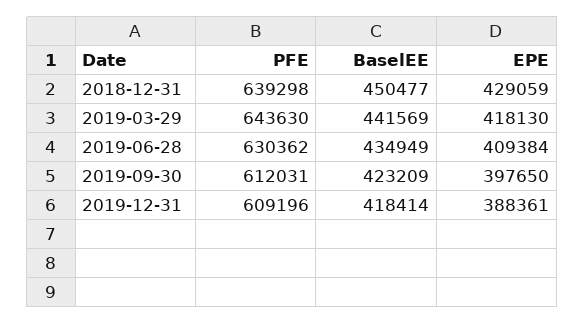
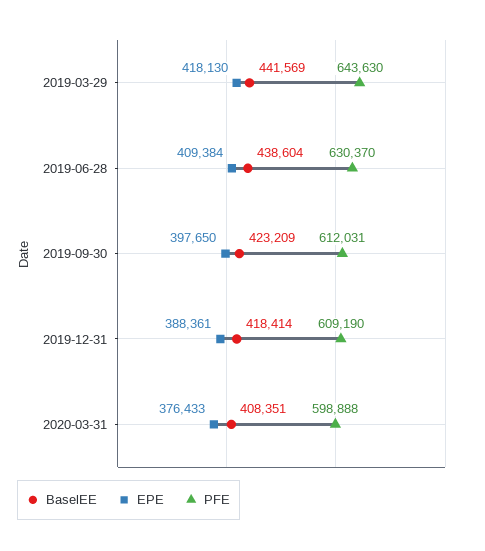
PFE, 2018-12-31: 639298 -> none
BaselEE, 2018-12-31: 450477 -> none
EPE, 2018-12-31: 429059 -> none
PFE, 2019-06-28: 630362 -> 630370
BaselEE, 2019-06-28: 434949 -> 438604
PFE, 2019-12-31: 609196 -> 609190
BaselEE, 2020-03-31: none -> 408351
EPE, 2020-03-31: none -> 376433
PFE, 2020-03-31: none -> 598888

